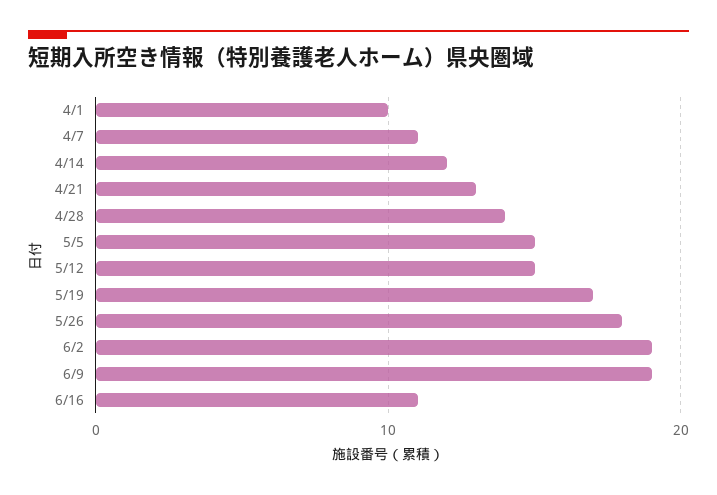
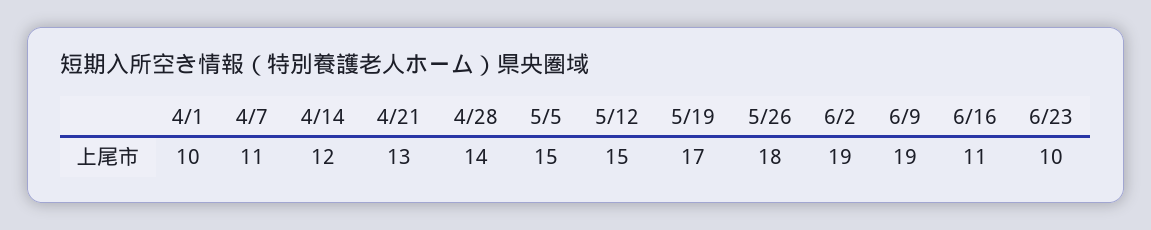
6/23: none -> 10

